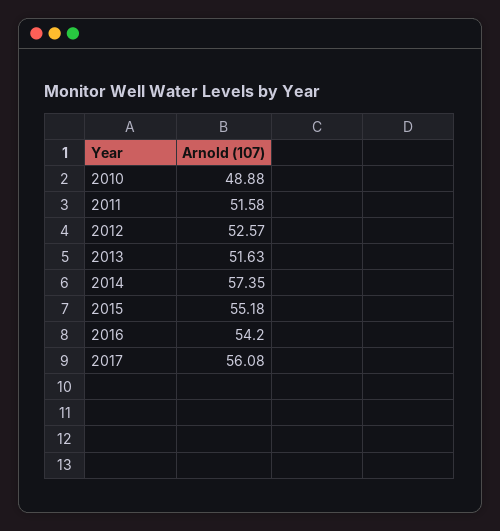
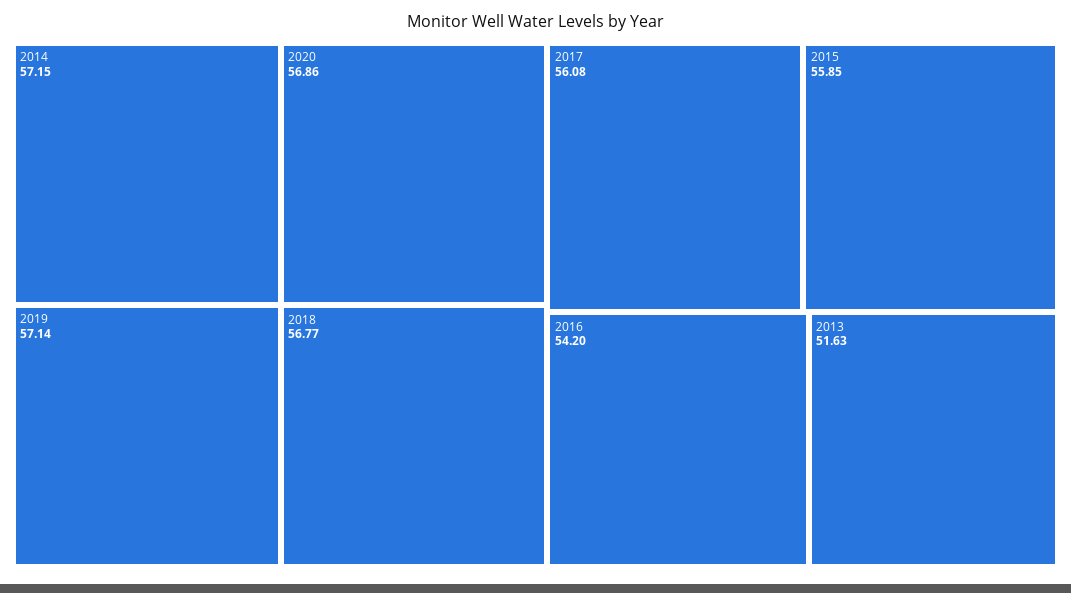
2010: 48.88 -> none
2011: 51.58 -> none
2012: 52.57 -> none
2014: 57.35 -> 57.15
2015: 55.18 -> 55.85
2019: none -> 57.14
2020: none -> 56.86
2018: none -> 56.77

